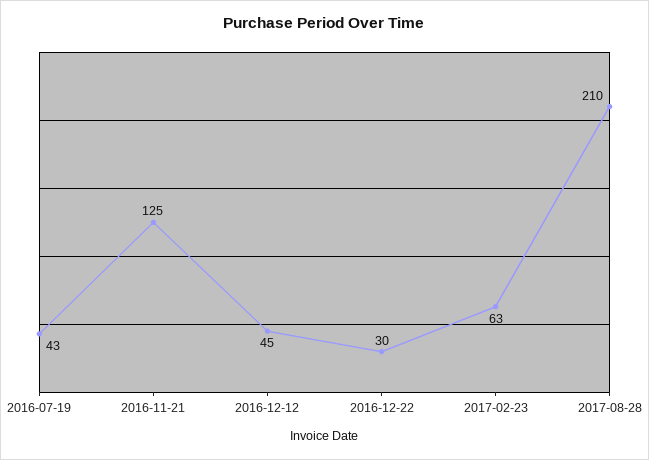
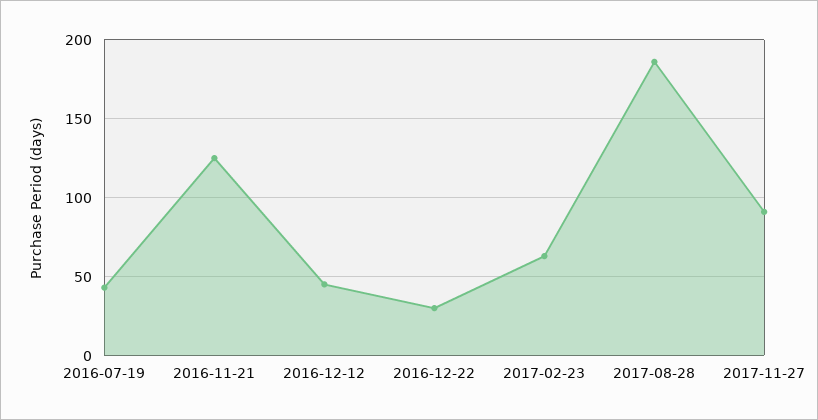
2017-08-28: 210 -> 185
2017-11-27: none -> 90

